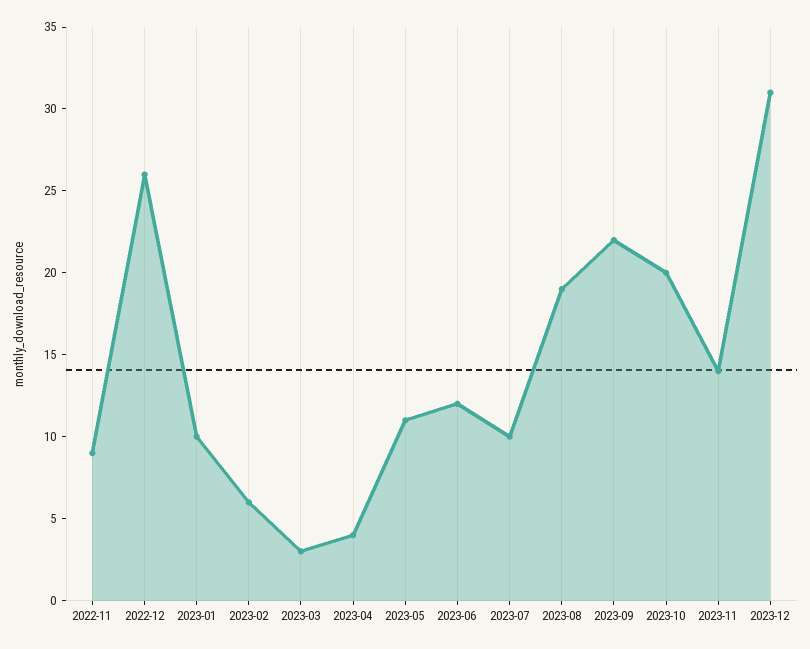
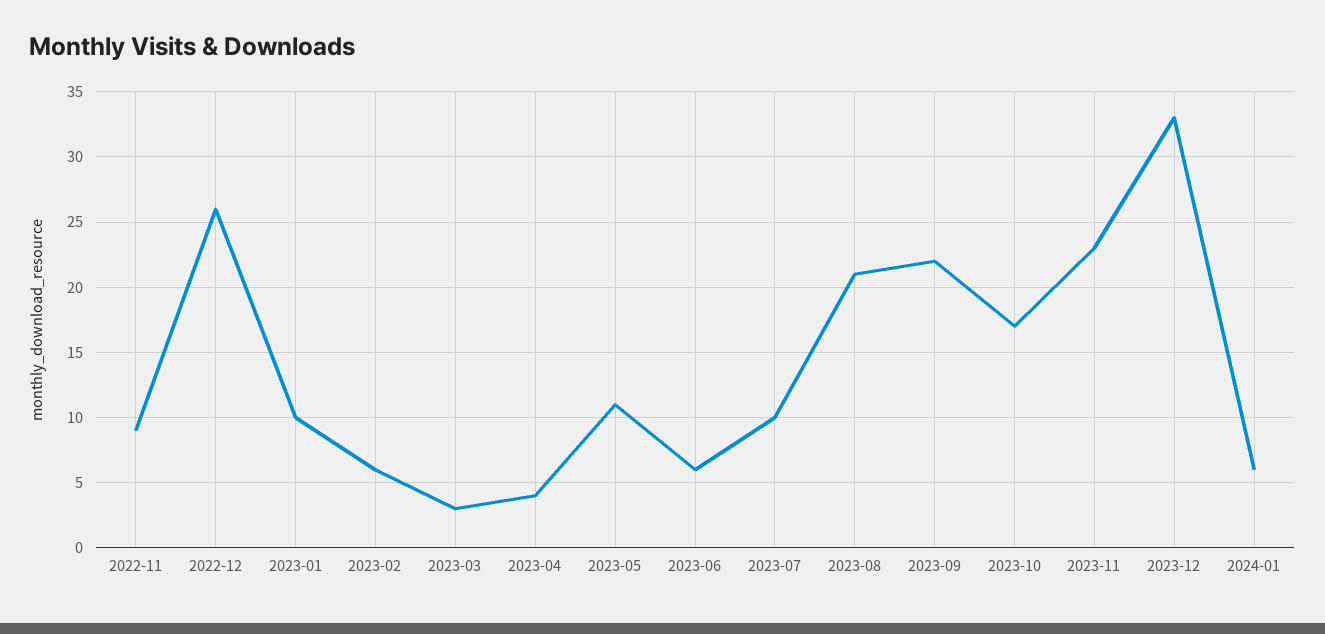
2023-06: 12 -> 6
2023-08: 19 -> 21
2023-10: 20 -> 17
2023-11: 14 -> 23
2023-12: 31 -> 33
2024-01: none -> 6

